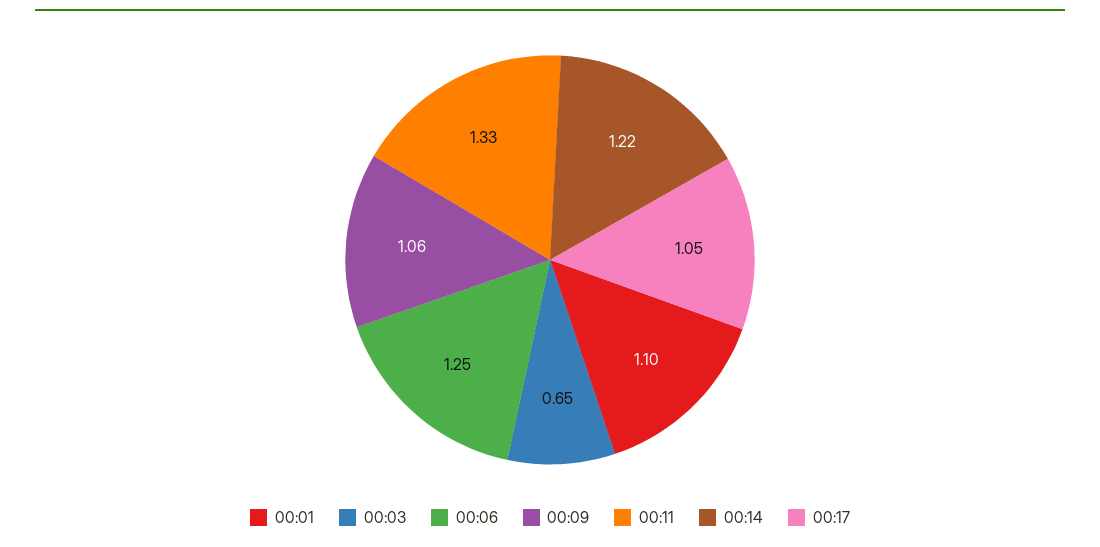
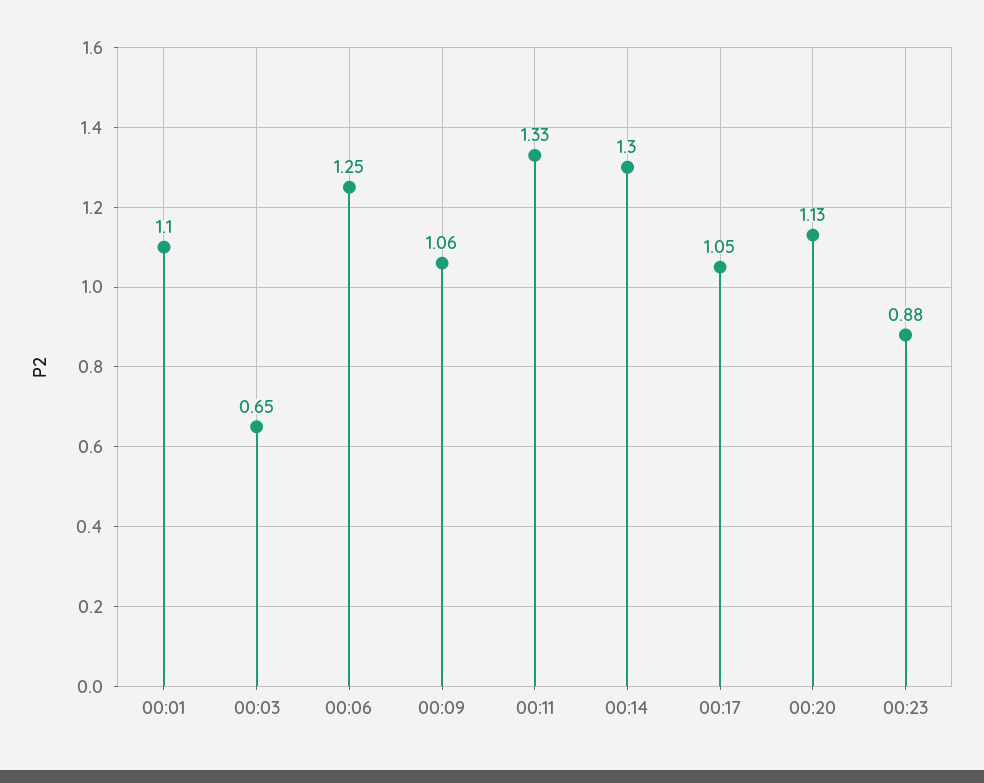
00:14: 1.22 -> 1.3
00:20: none -> 1.13
00:23: none -> 0.88

